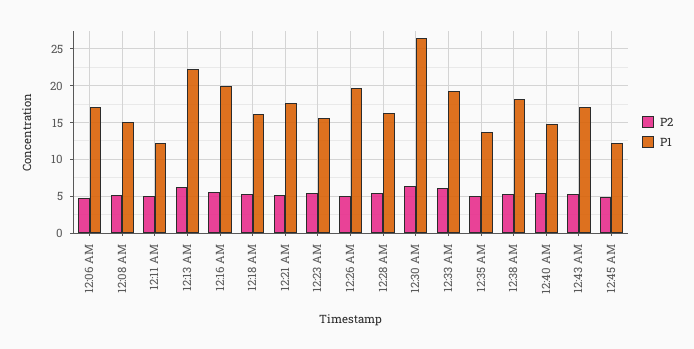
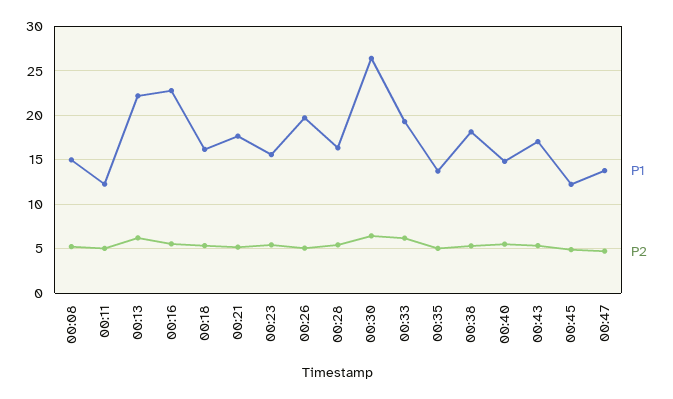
P2, 12:06 AM: 5 -> none
P1, 12:06 AM: 17 -> none
P1, 12:16 AM: 20 -> 23
P1, 00:47: none -> 14
P2, 00:47: none -> 5

